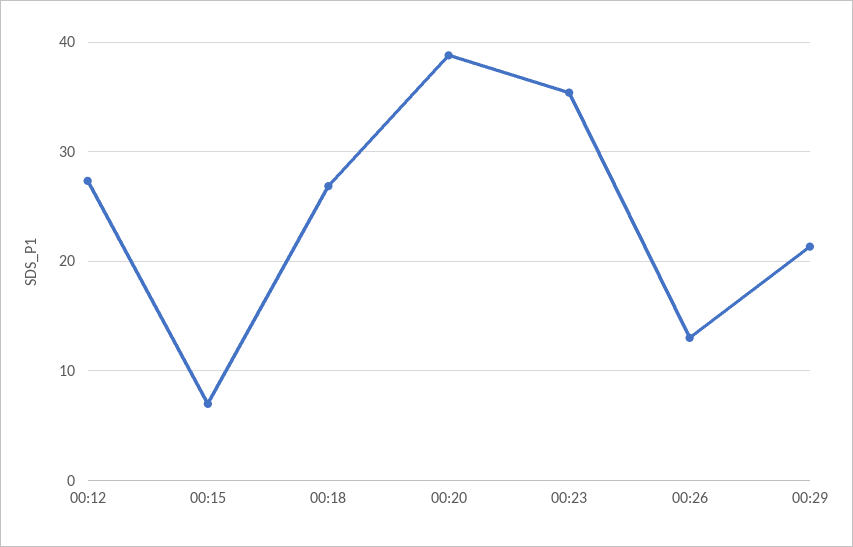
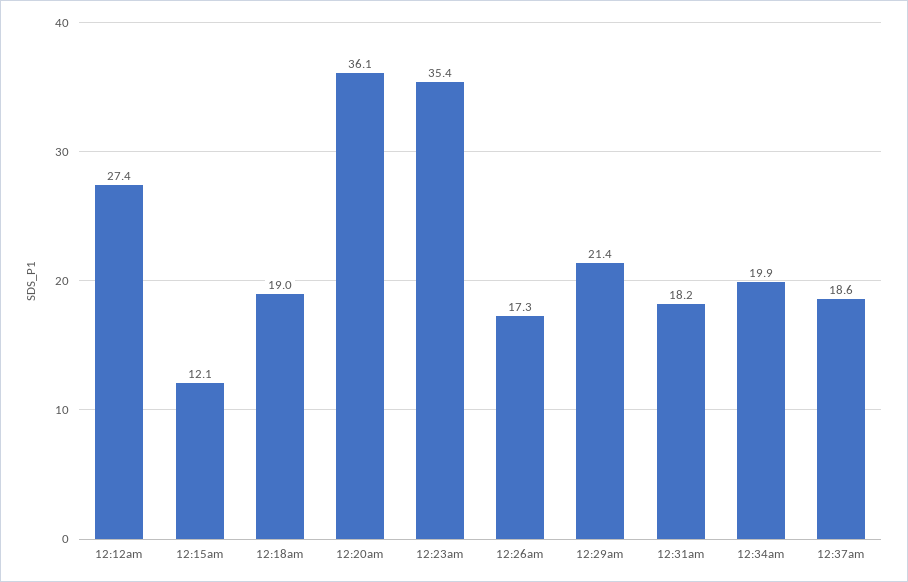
00:15: 7 -> 12.1
00:18: 27 -> 19
00:20: 39 -> 36.1
00:26: 13 -> 17.3
12:31am: none -> 18.2
12:34am: none -> 19.9
12:37am: none -> 18.6

